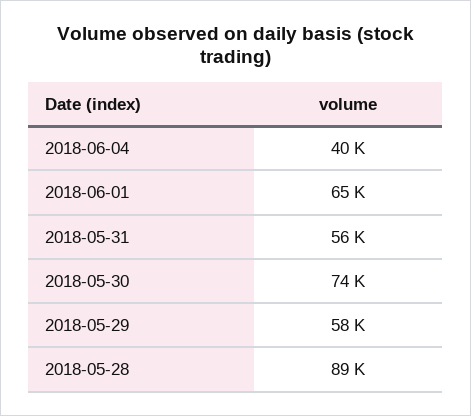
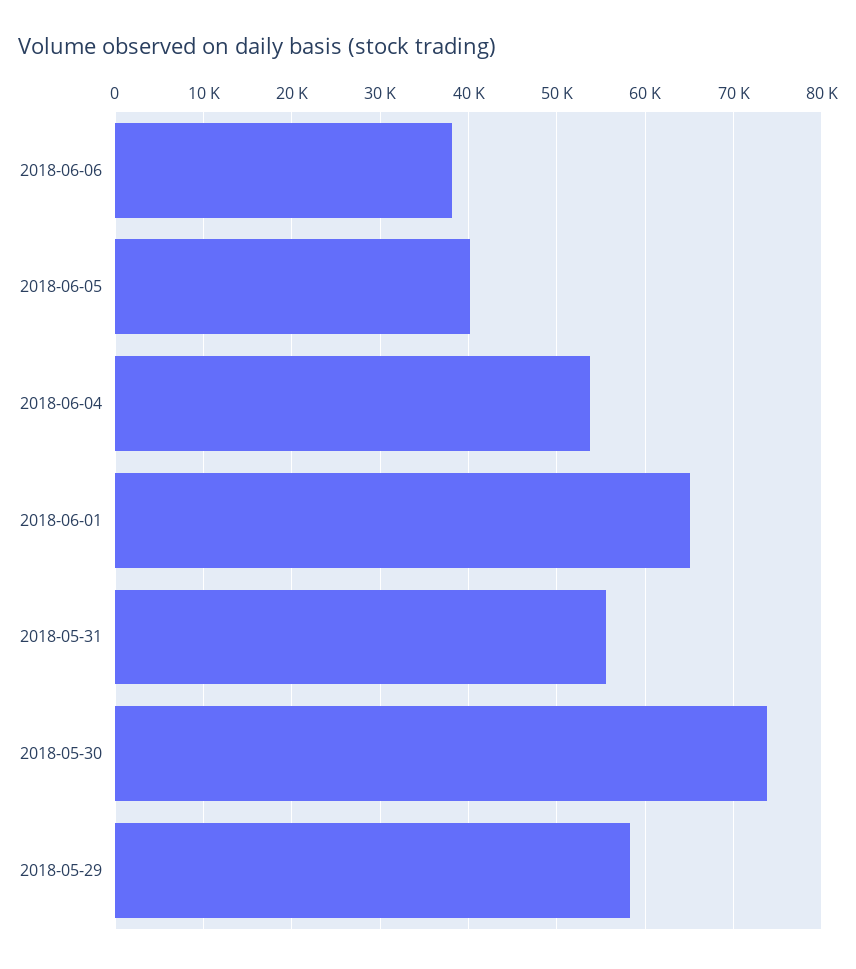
2018-06-04: 40000 -> 54000
2018-05-28: 89000 -> none
2018-06-06: none -> 38000
2018-06-05: none -> 40000

